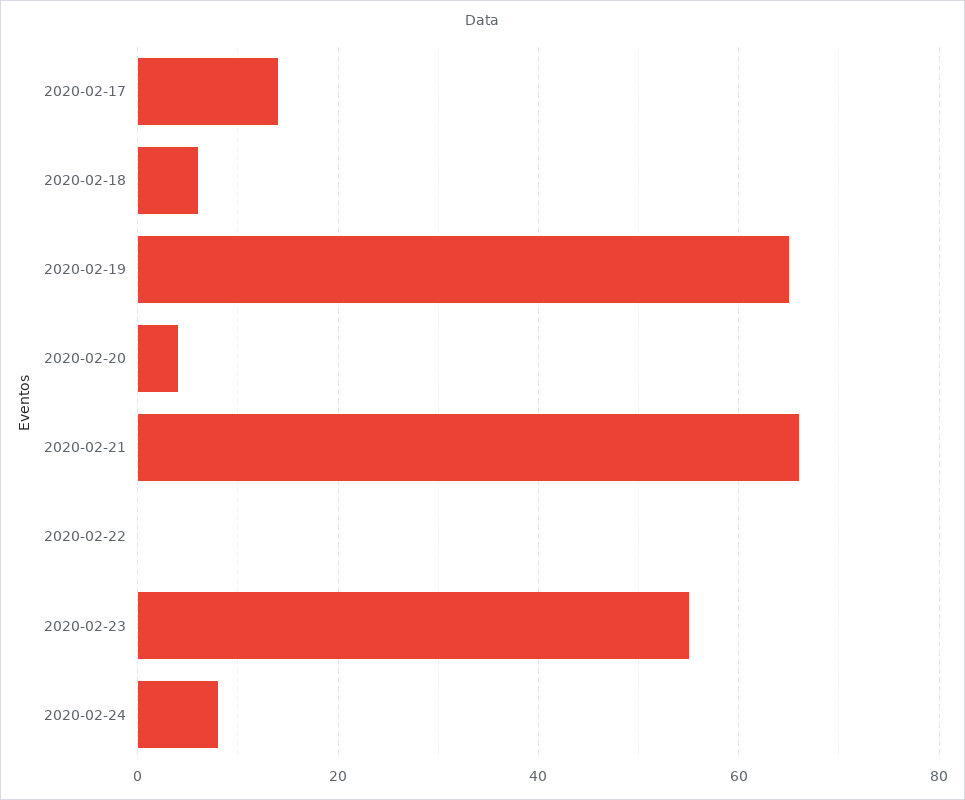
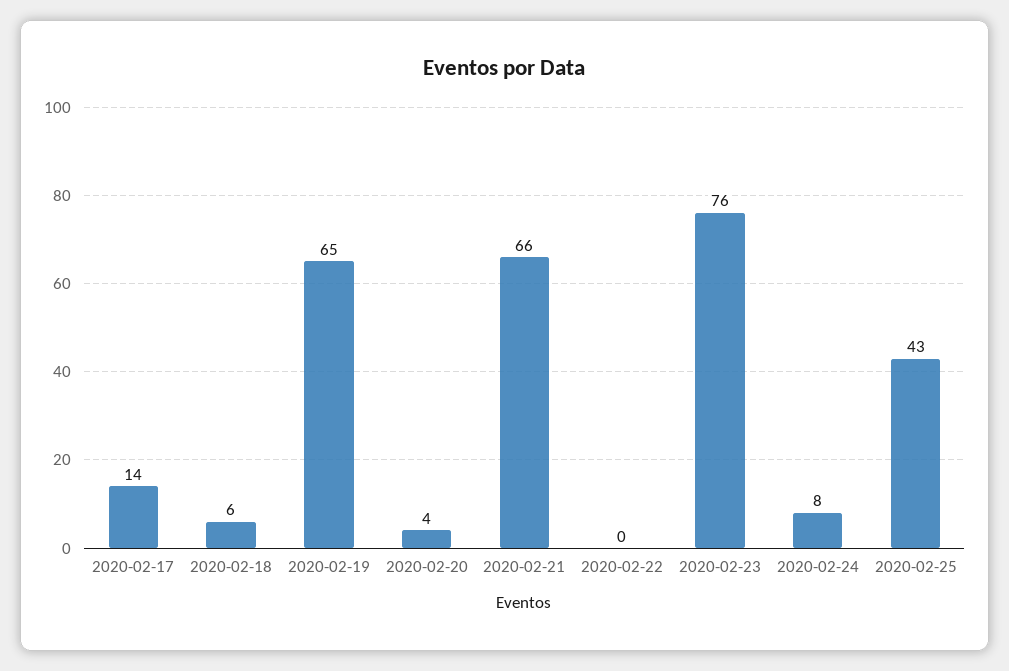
2020-02-23: 55 -> 76
2020-02-25: none -> 43

